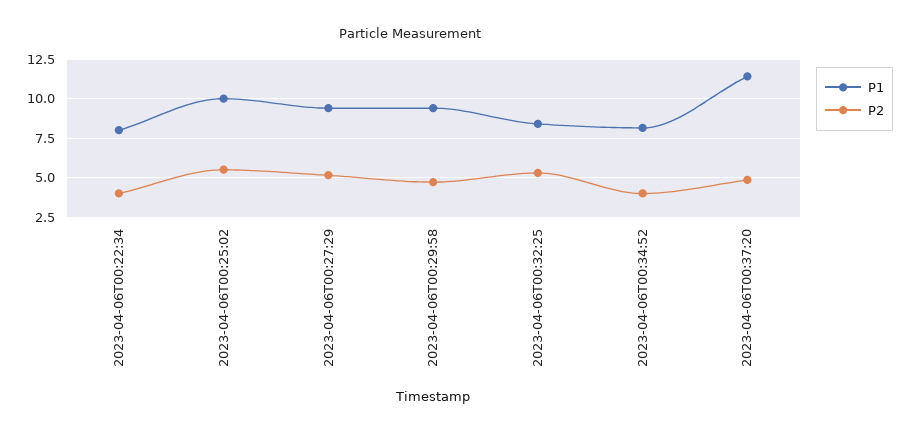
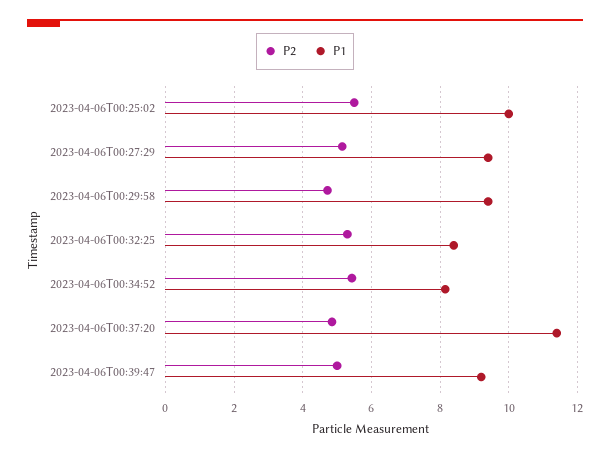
P1, 2023-04-06T00:22:34: 8 -> none
P2, 2023-04-06T00:22:34: 4 -> none
P2, 2023-04-06T00:34:52: 4 -> 5.4
P2, 2023-04-06T00:39:47: none -> 5
P1, 2023-04-06T00:39:47: none -> 9.2

